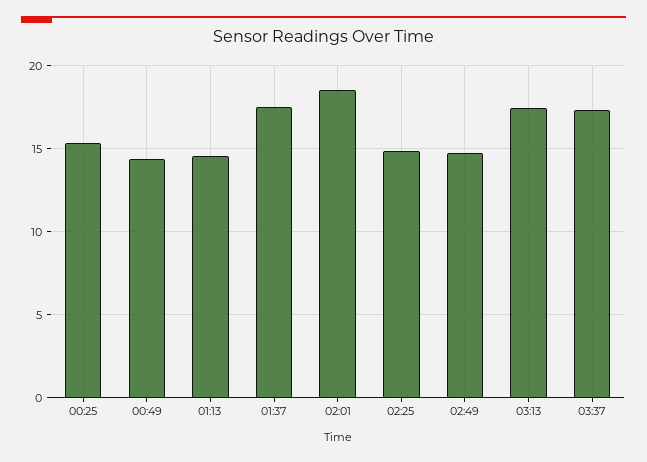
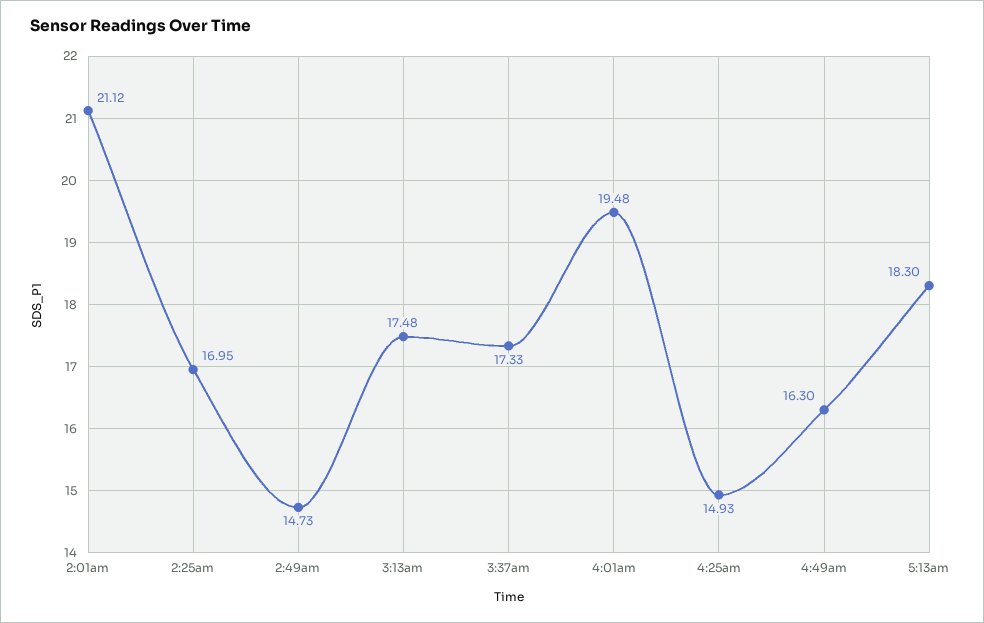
00:25: 15.5 -> none
00:49: 14.5 -> none
01:13: 14.5 -> none
01:37: 17.5 -> none
02:01: 18.5 -> 21.12
02:25: 15 -> 16.95
4:01am: none -> 19.48
4:25am: none -> 14.93
4:49am: none -> 16.3
5:13am: none -> 18.3

